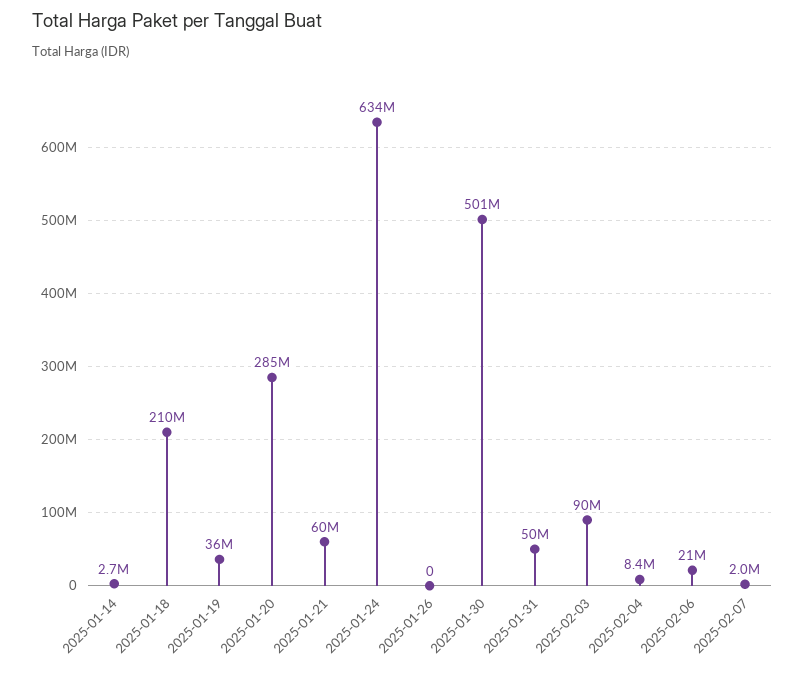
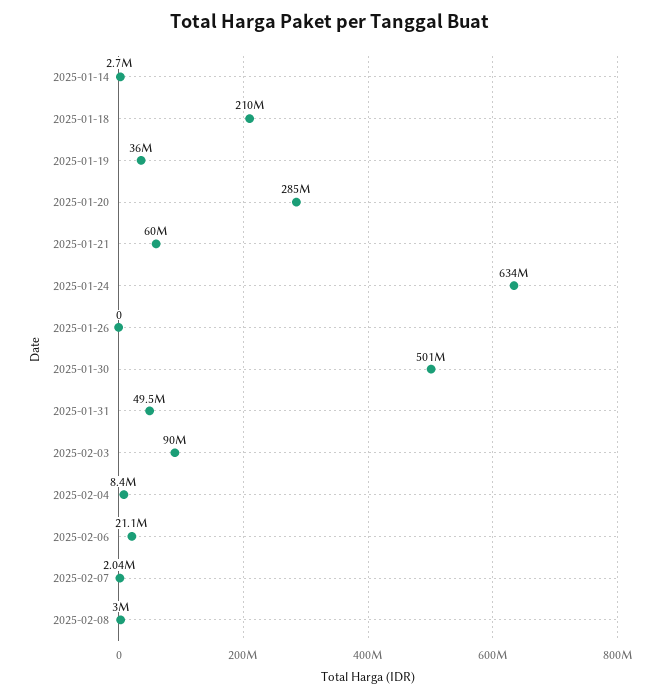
2025-02-08: none -> 3000000

